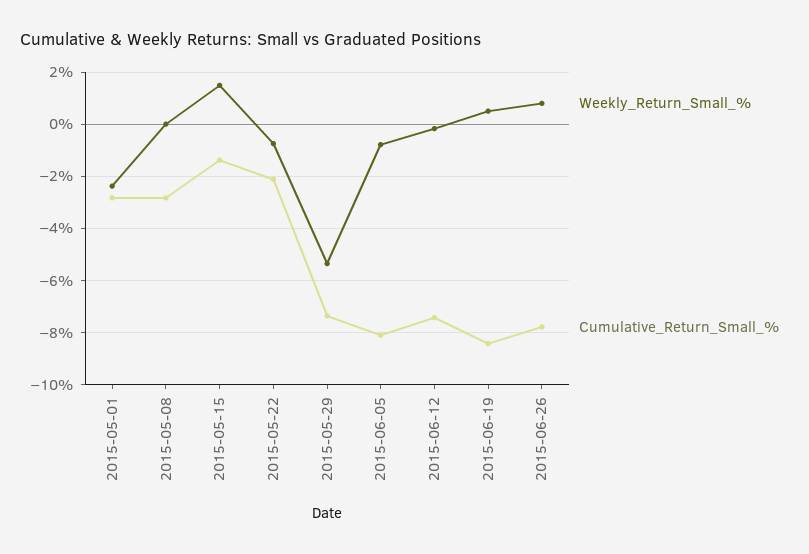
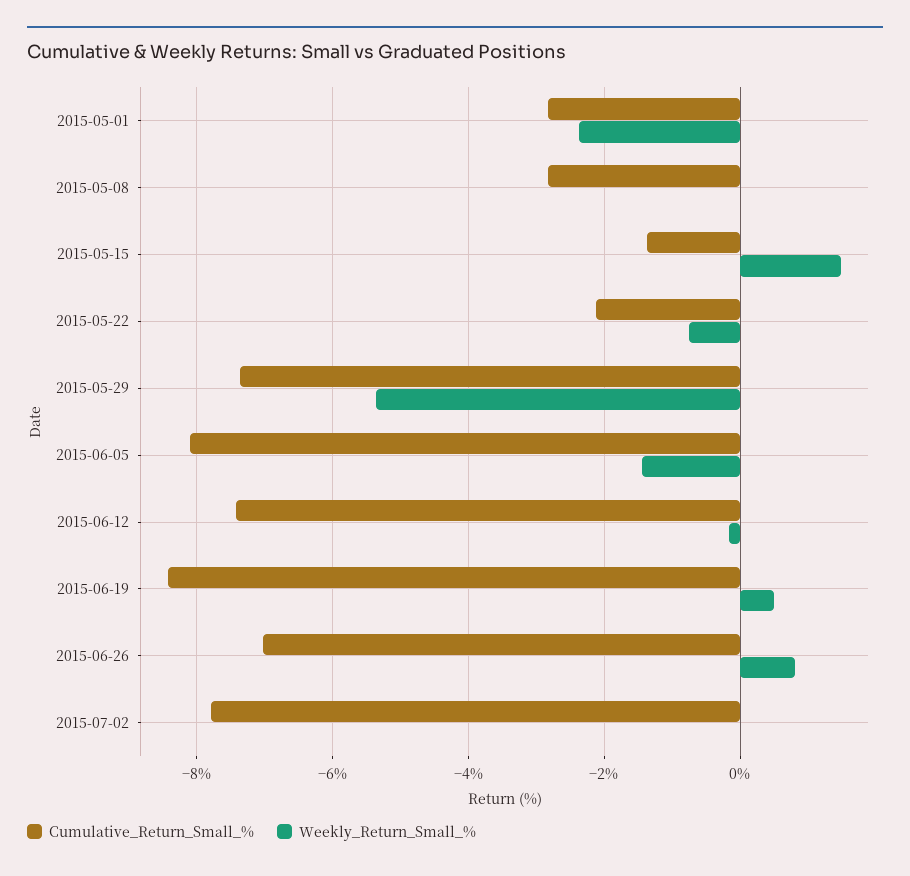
Weekly_Return_Small_%, 2015-06-05: -0.75 -> -1.4
Cumulative_Return_Small_%, 2015-06-26: -7.75 -> -7
Cumulative_Return_Small_%, 2015-07-02: none -> -7.8
Weekly_Return_Small_%, 2015-07-02: none -> 0

